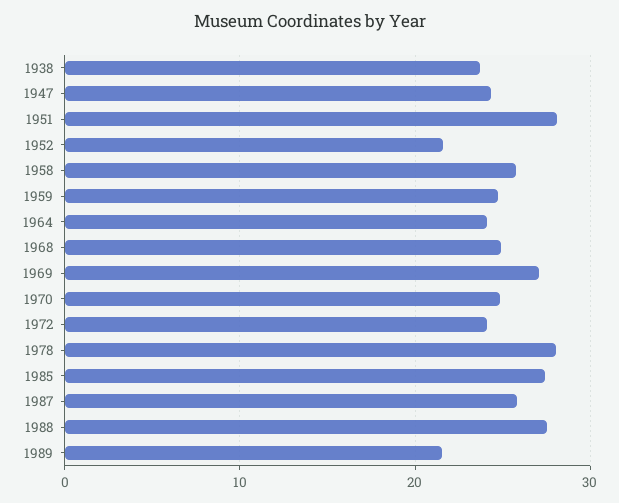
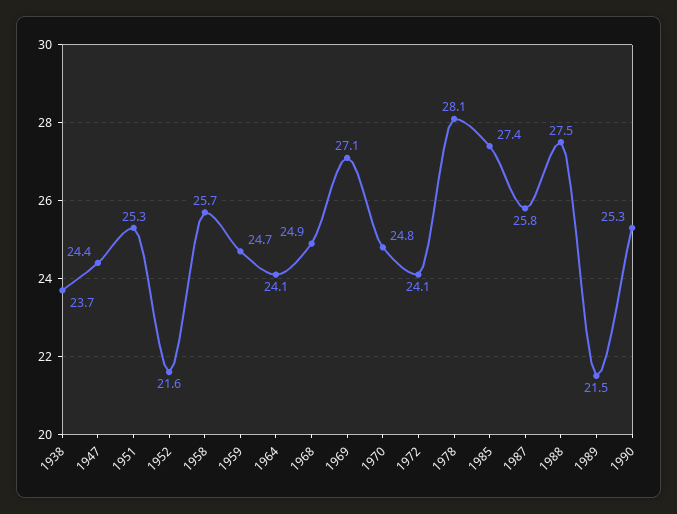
1951: 28 -> 25.3
1990: none -> 25.3

